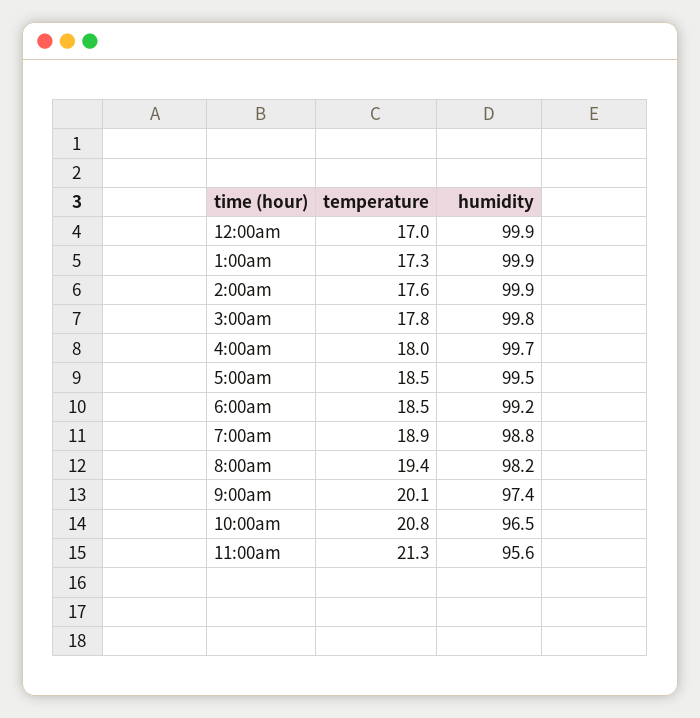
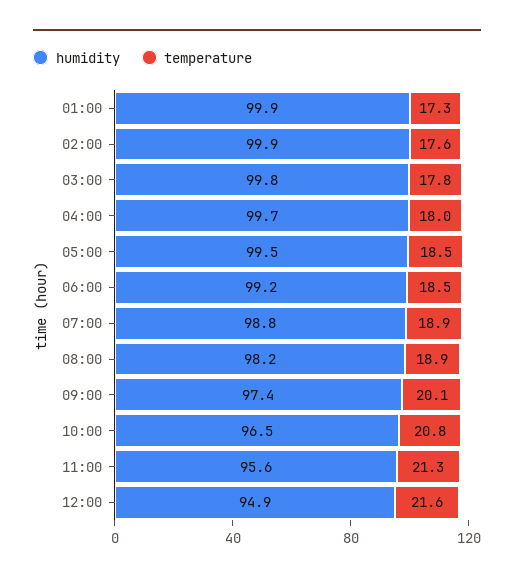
temperature, 12:00am: 17 -> none
humidity, 12:00am: 99.9 -> none
temperature, 8:00am: 19.4 -> 18.9
humidity, 12:00: none -> 94.9
temperature, 12:00: none -> 21.6

